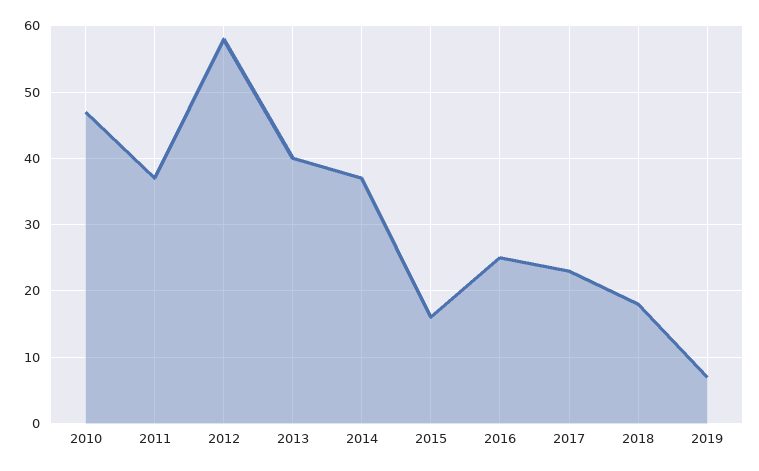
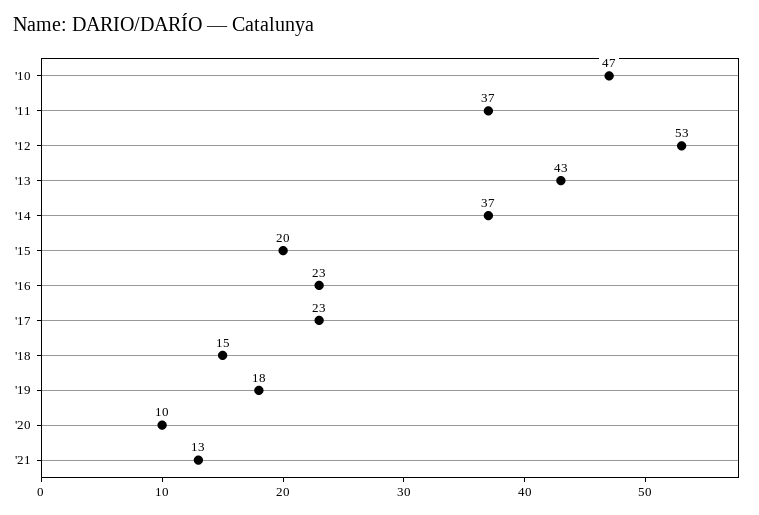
2012: 58 -> 53
2013: 40 -> 43
2015: 16 -> 20
2016: 25 -> 23
2018: 18 -> 15
2019: 7 -> 18
'20: none -> 10
'21: none -> 13

